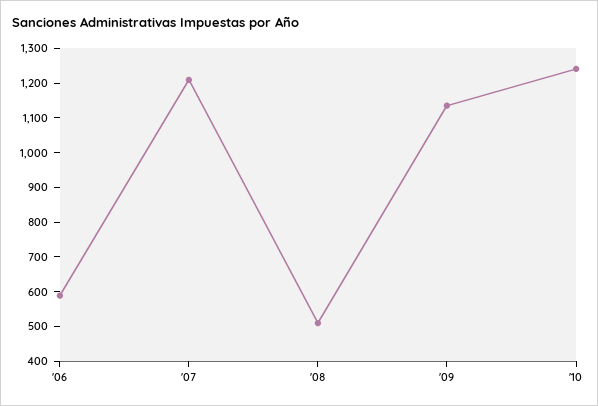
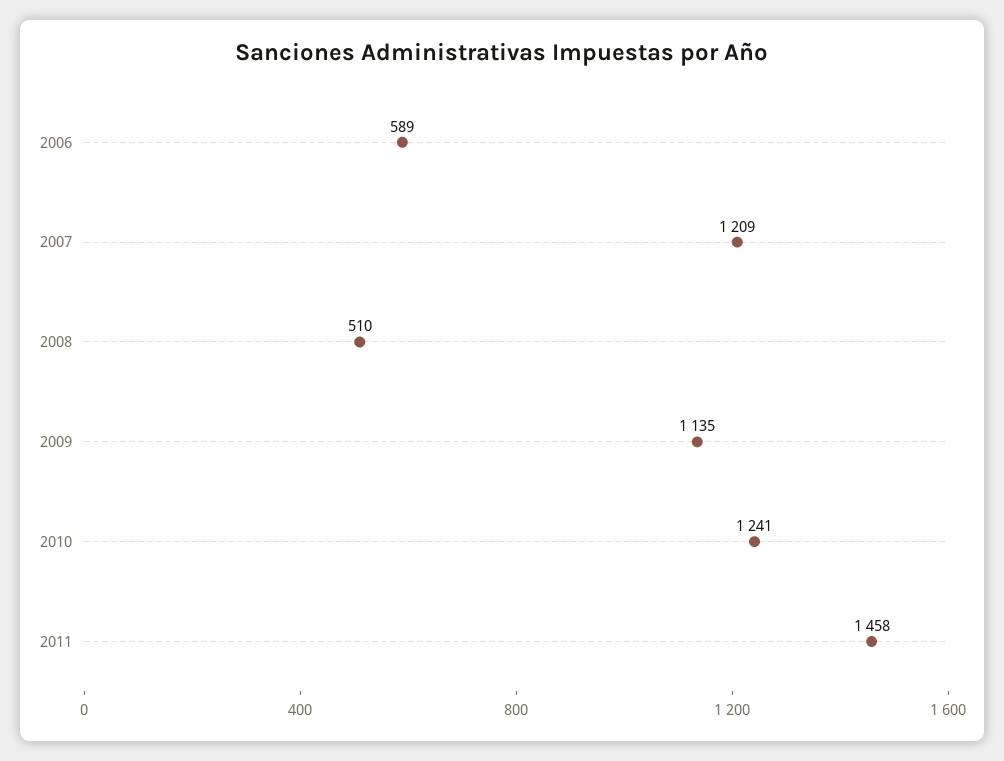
2011: none -> 1458

